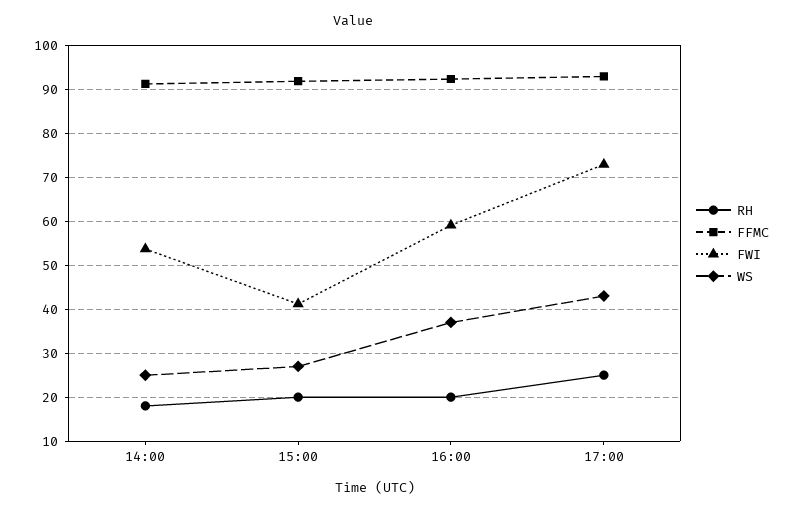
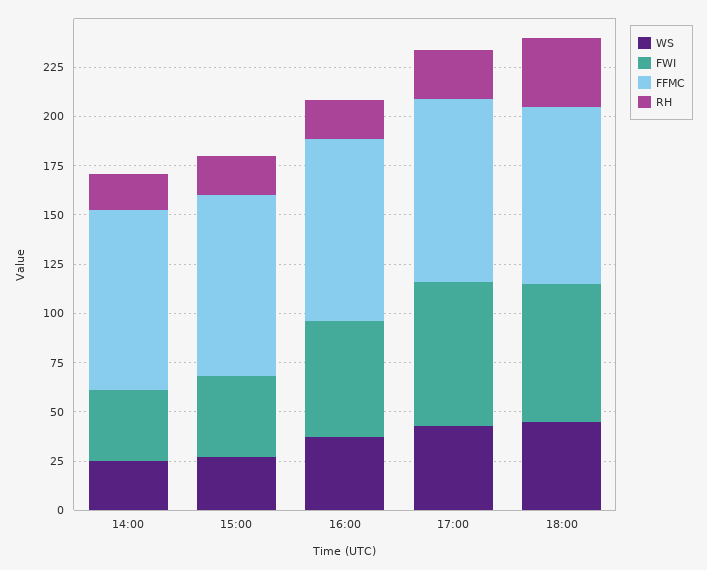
FWI, 14:00: 54 -> 35
WS, 18:00: none -> 45
FWI, 18:00: none -> 70
FFMC, 18:00: none -> 90
RH, 18:00: none -> 35

